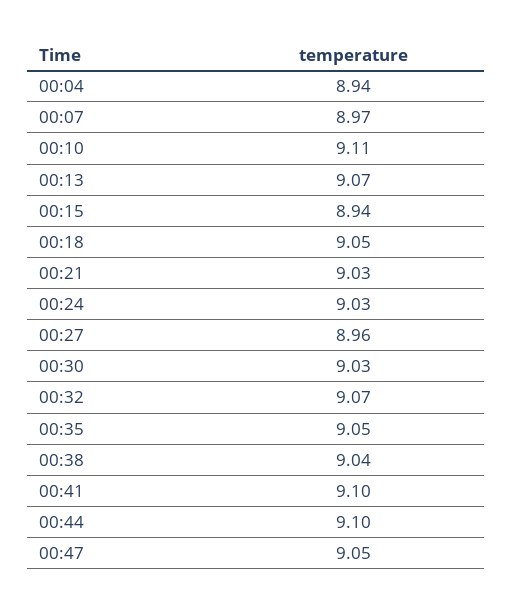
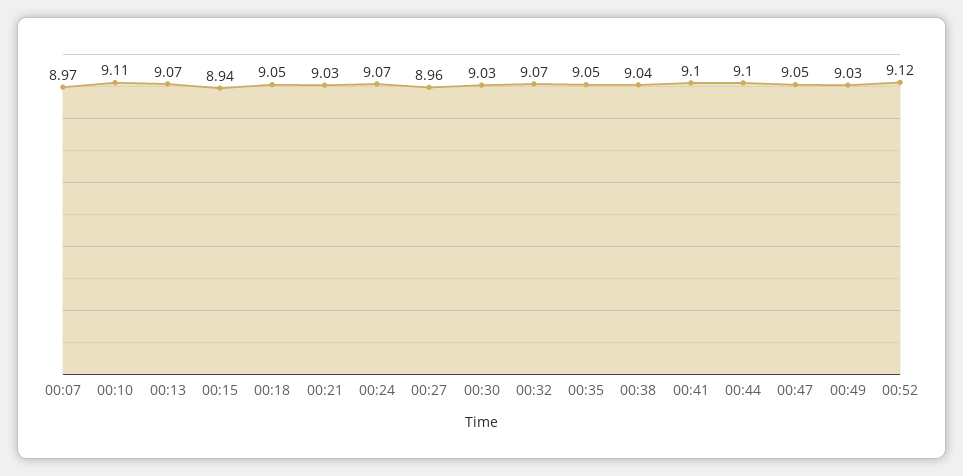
00:04: 8.94 -> none
00:24: 9.03 -> 9.07
00:49: none -> 9.03
00:52: none -> 9.12

